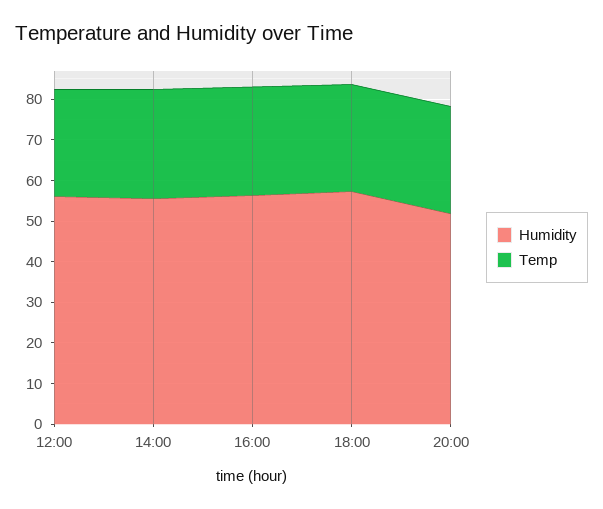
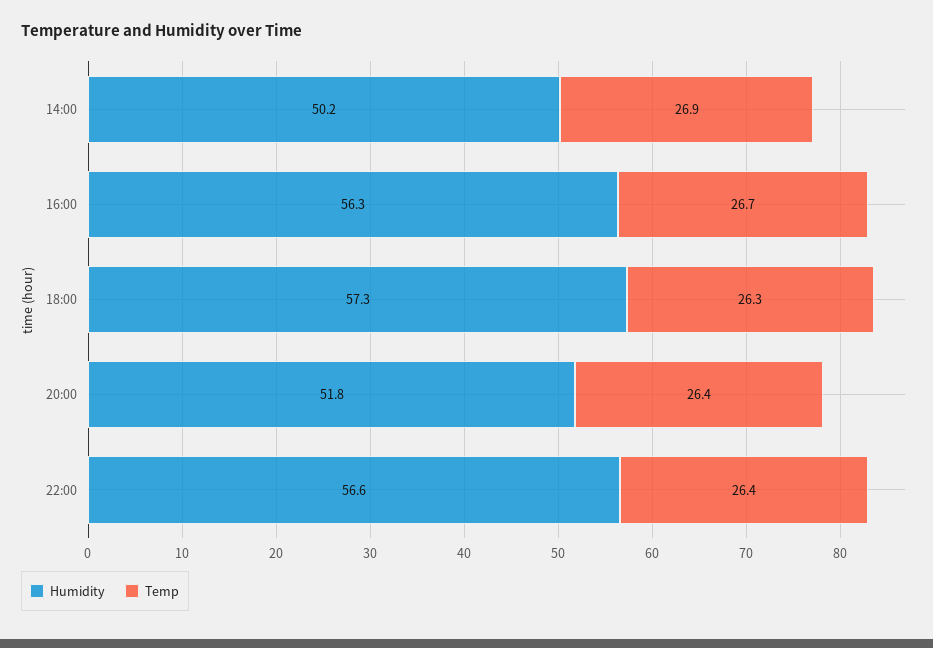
Humidity, 12:00: 56 -> none
Temp, 12:00: 26 -> none
Humidity, 14:00: 56 -> 50.2
Humidity, 22:00: none -> 56.6
Temp, 22:00: none -> 26.4

